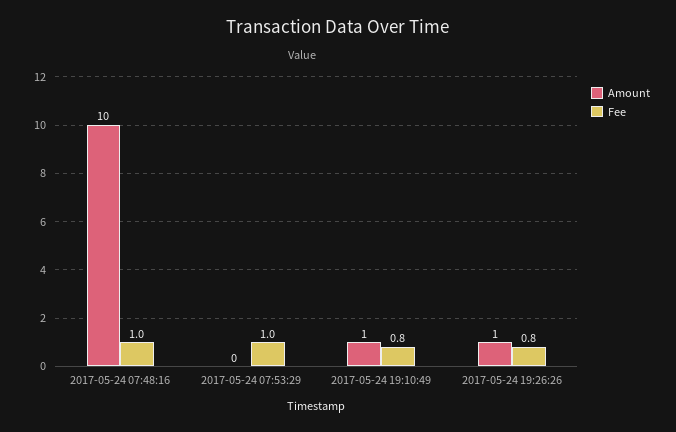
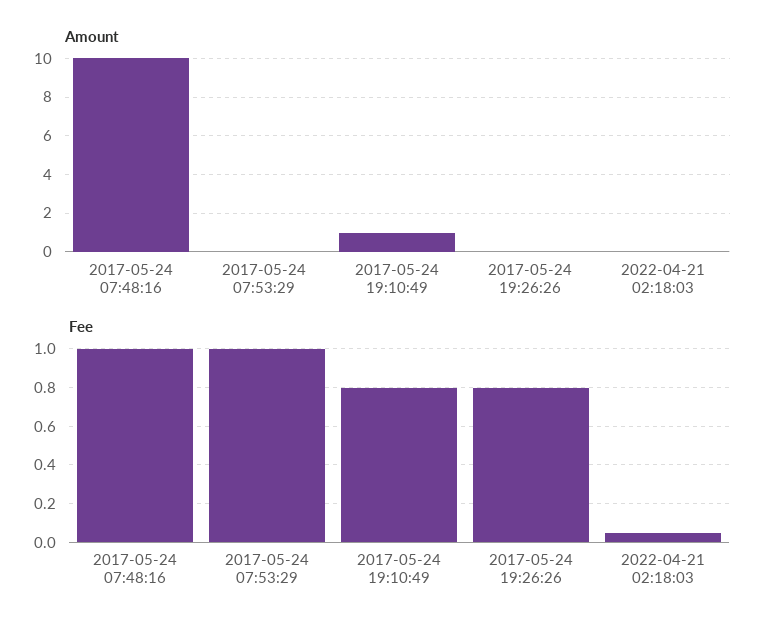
Amount, 2017-05-24 19:26:26: 1 -> 0
Amount, 2022-04-21 02:18:03: none -> 0
Fee, 2022-04-21 02:18:03: none -> 0.05

